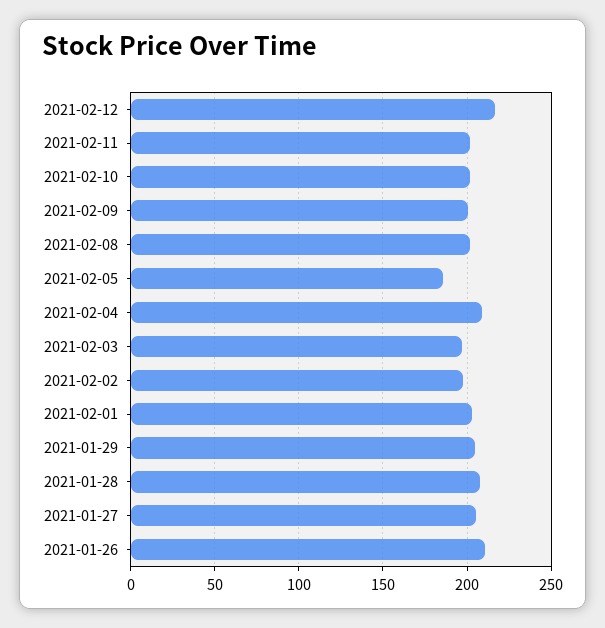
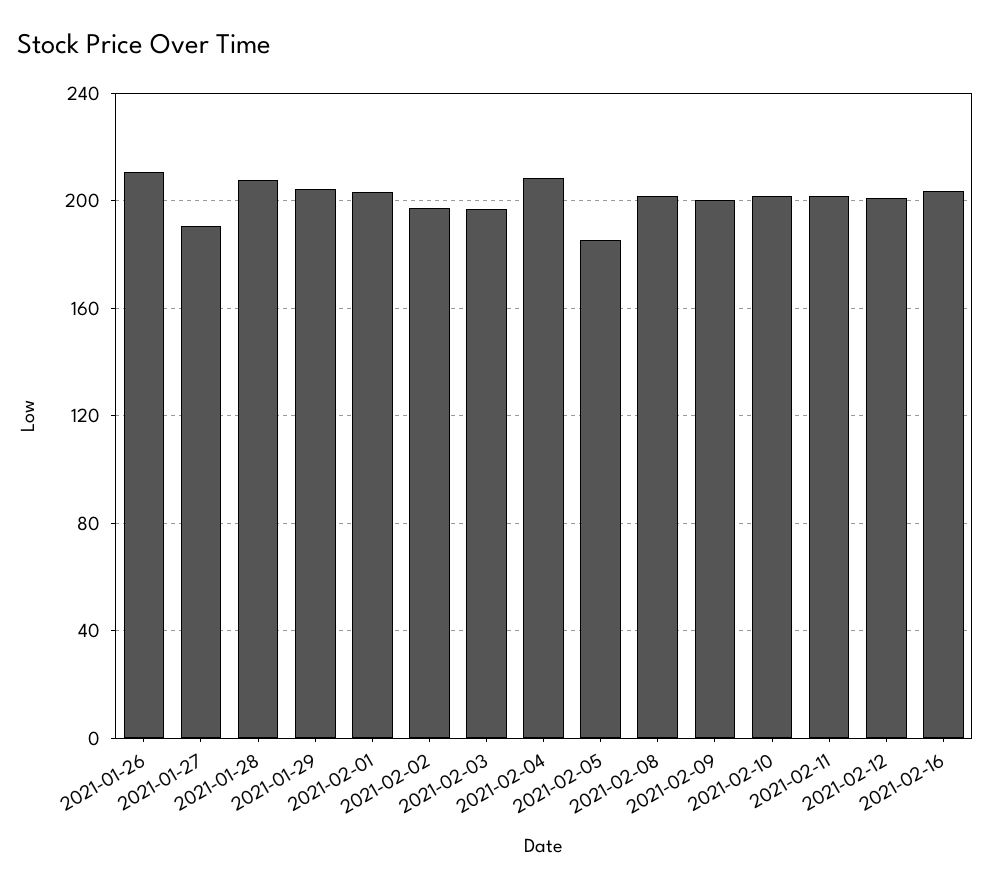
2021-02-12: 215 -> 200
2021-01-27: 205 -> 190
2021-02-16: none -> 205

